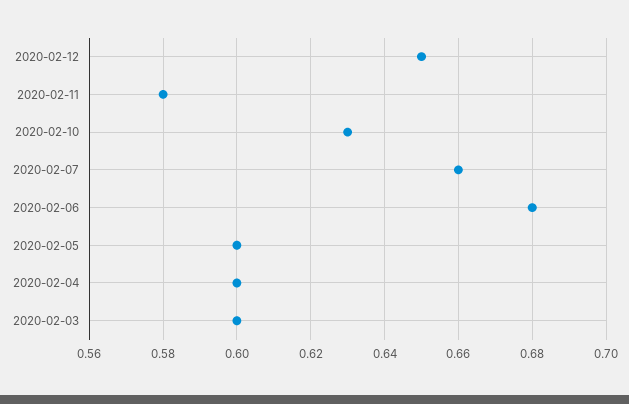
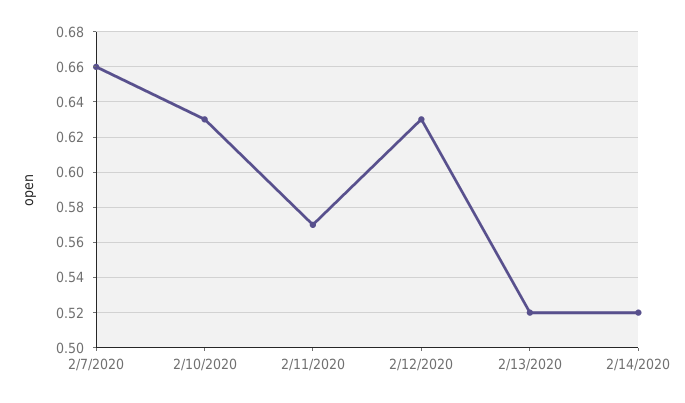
2020-02-12: 0.65 -> 0.63
2020-02-11: 0.58 -> 0.57
2020-02-06: 0.68 -> none
2020-02-05: 0.6 -> none
2020-02-04: 0.6 -> none
2020-02-03: 0.6 -> none
2/13/2020: none -> 0.52
2/14/2020: none -> 0.52

